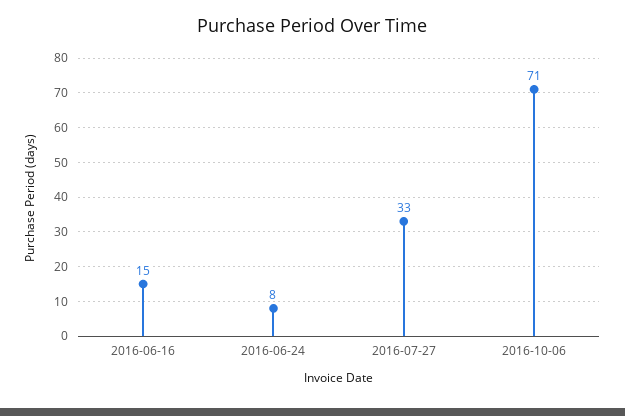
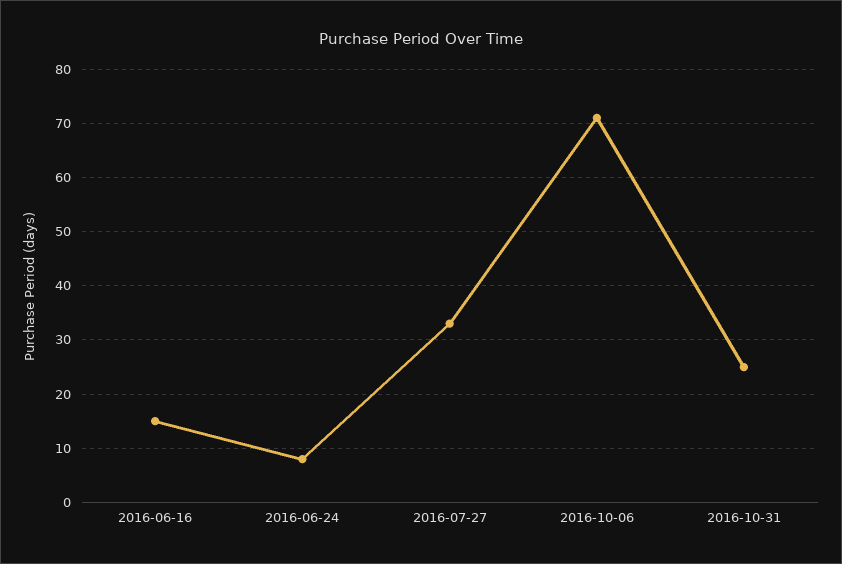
2016-10-31: none -> 25

